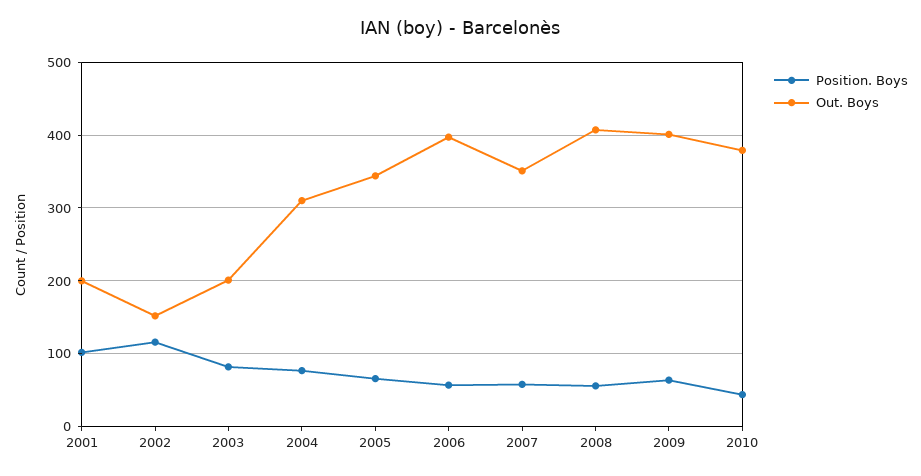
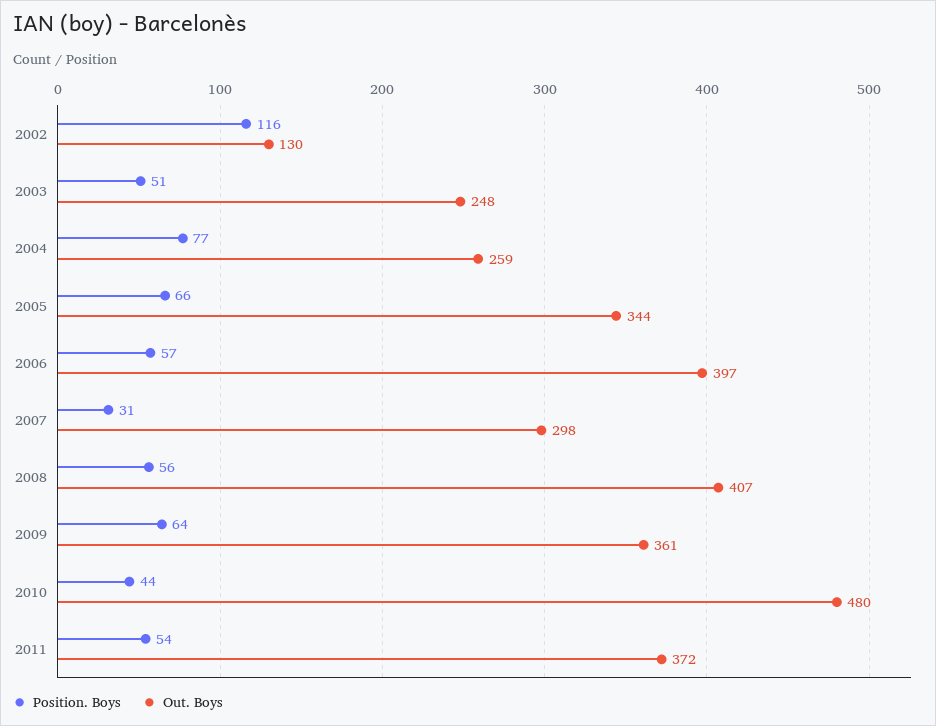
Position. Boys, 2001: 100 -> none
Out. Boys, 2001: 200 -> none
Out. Boys, 2002: 150 -> 130
Position. Boys, 2003: 80 -> 51
Out. Boys, 2003: 200 -> 248
Out. Boys, 2004: 310 -> 259
Position. Boys, 2007: 60 -> 31
Out. Boys, 2007: 350 -> 298
Out. Boys, 2009: 400 -> 361
Out. Boys, 2010: 380 -> 480
Position. Boys, 2011: none -> 54
Out. Boys, 2011: none -> 372

